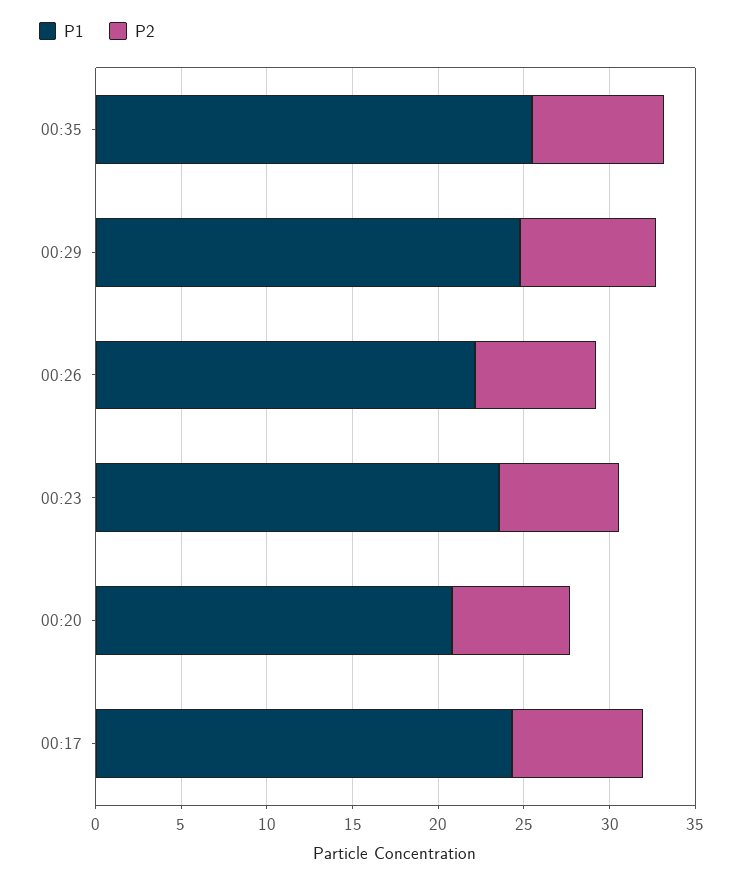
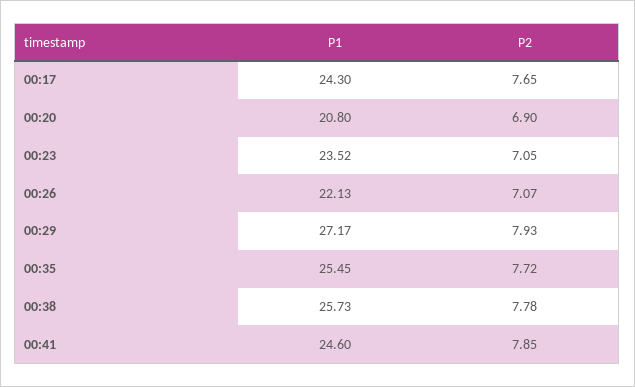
P1, 00:29: 25 -> 27.17
P1, 00:38: none -> 25.73
P2, 00:38: none -> 7.78
P1, 00:41: none -> 24.6
P2, 00:41: none -> 7.85

